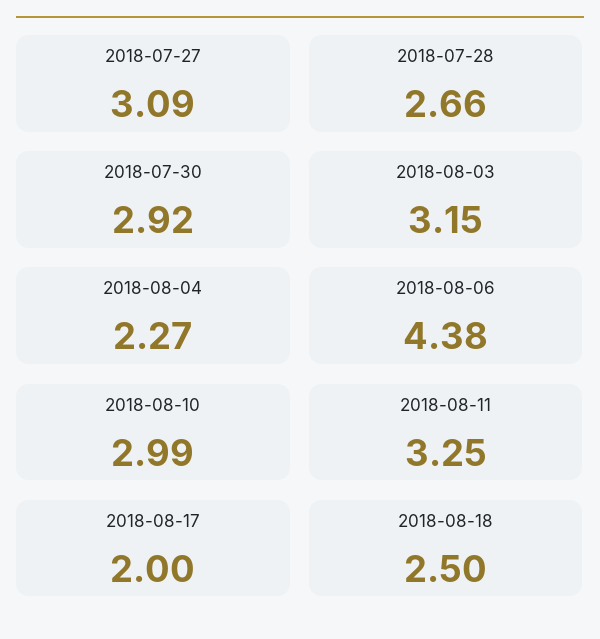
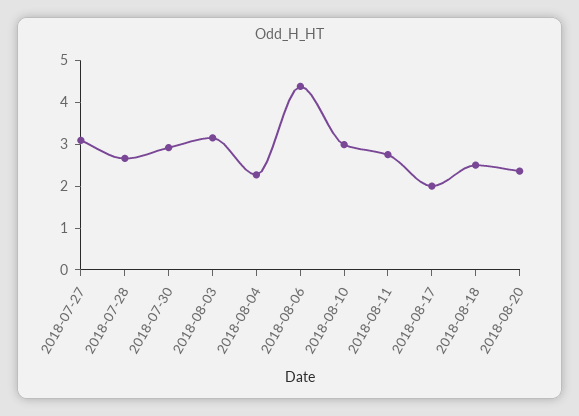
2018-08-11: 3.25 -> 2.8
2018-08-20: none -> 2.4

